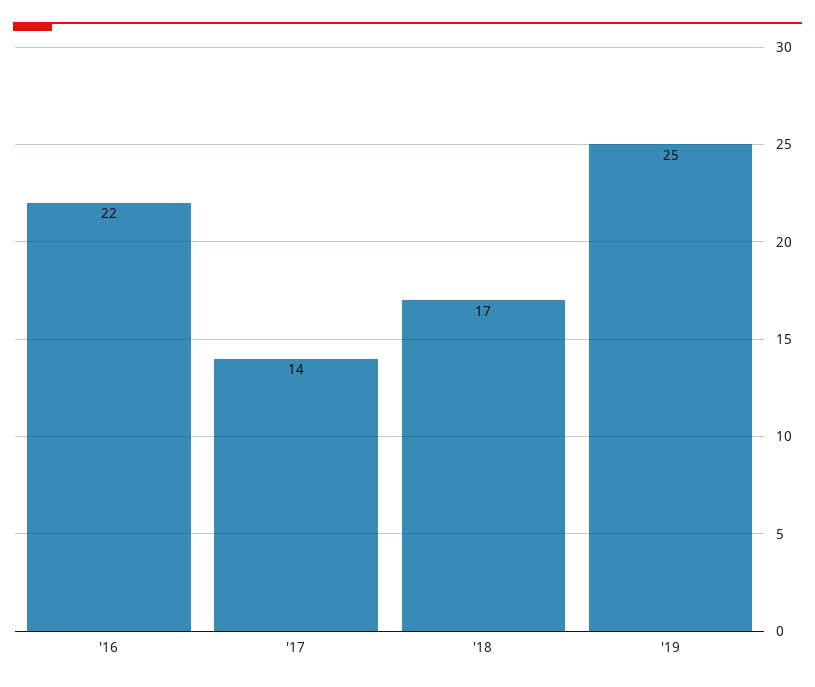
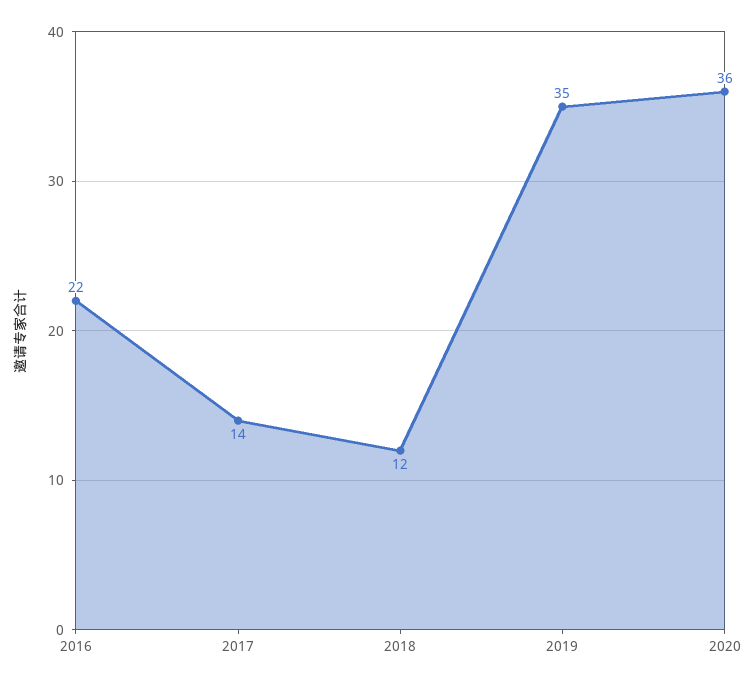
'18: 17 -> 12
'19: 25 -> 35
2020: none -> 36

